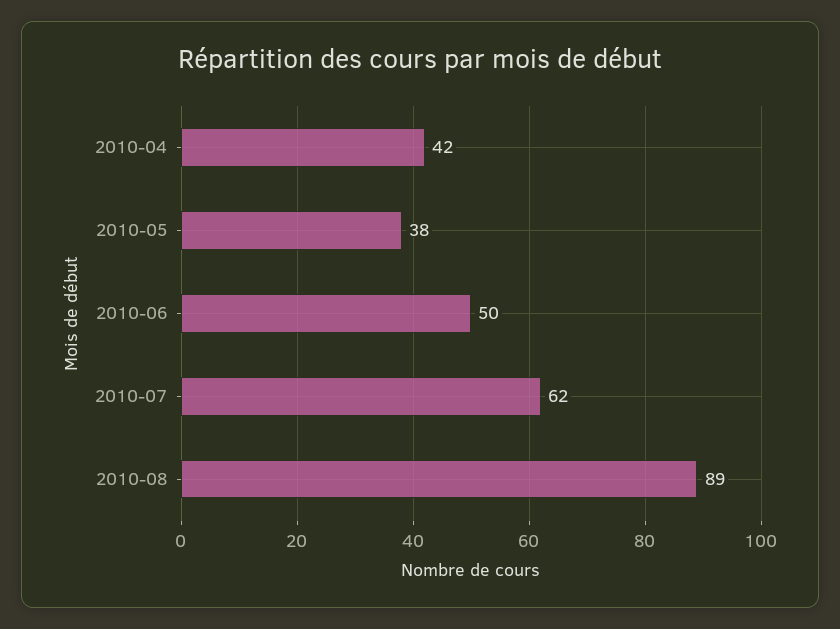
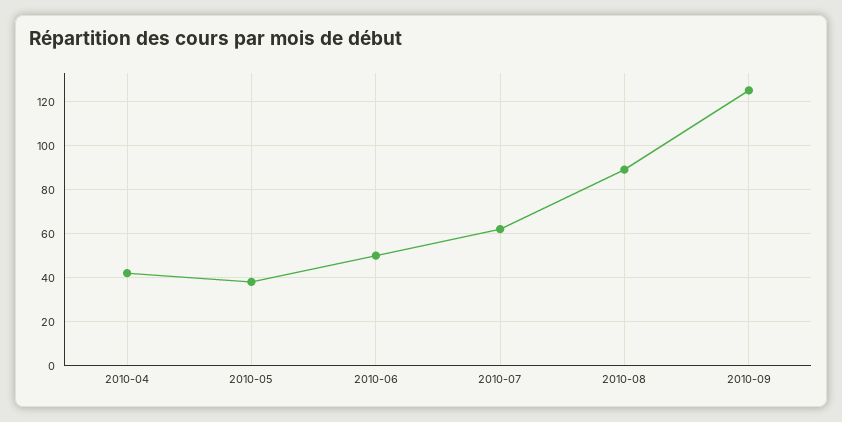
2010-09: none -> 125

